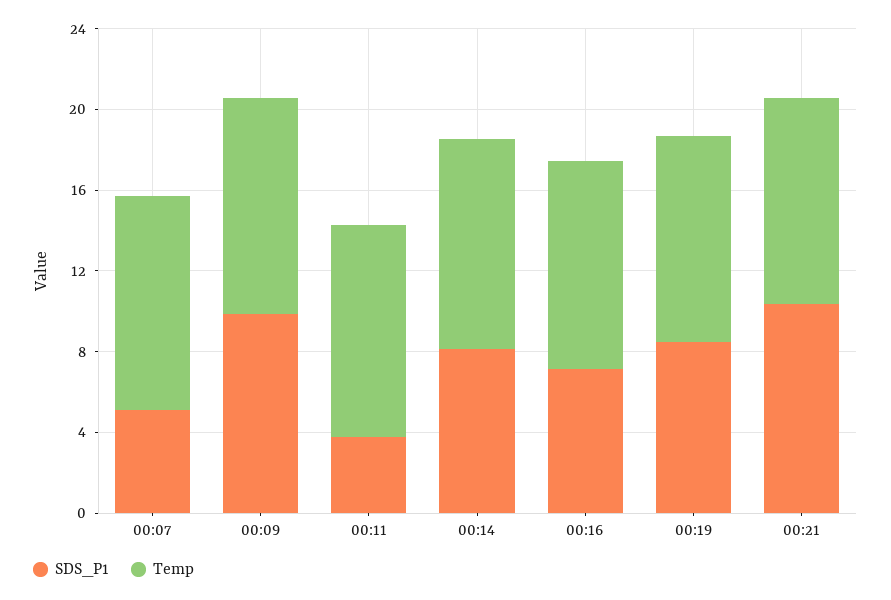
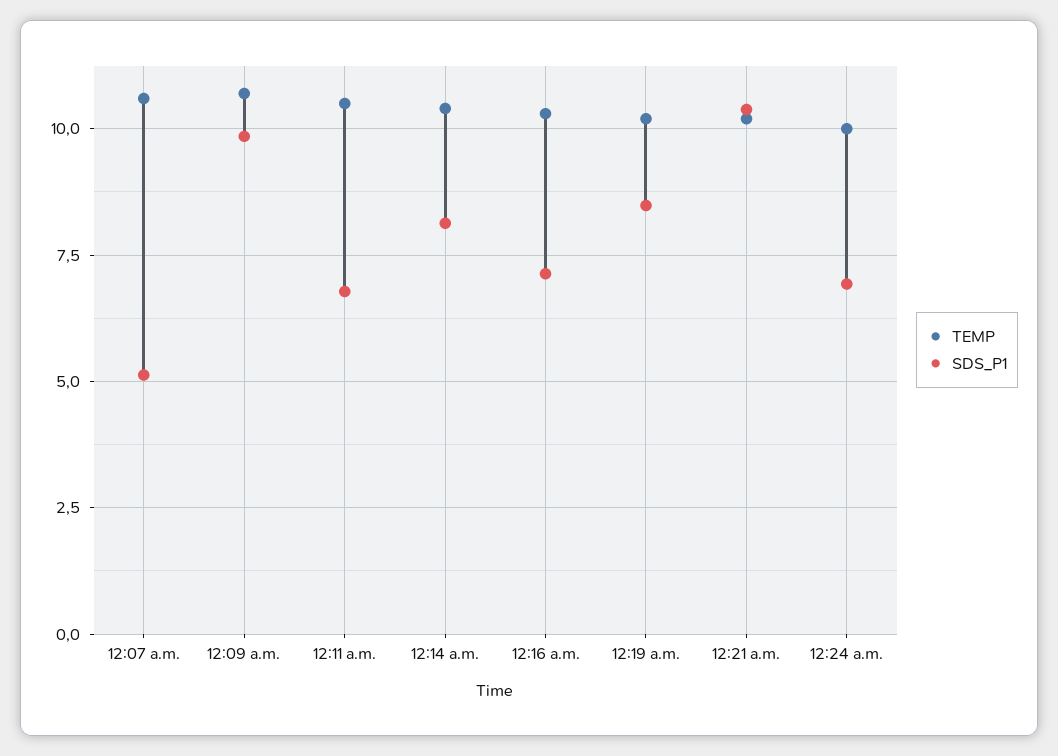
SDS_P1, 00:11: 4 -> 6.75
Temp, 12:24 a.m.: none -> 10
SDS_P1, 12:24 a.m.: none -> 7

